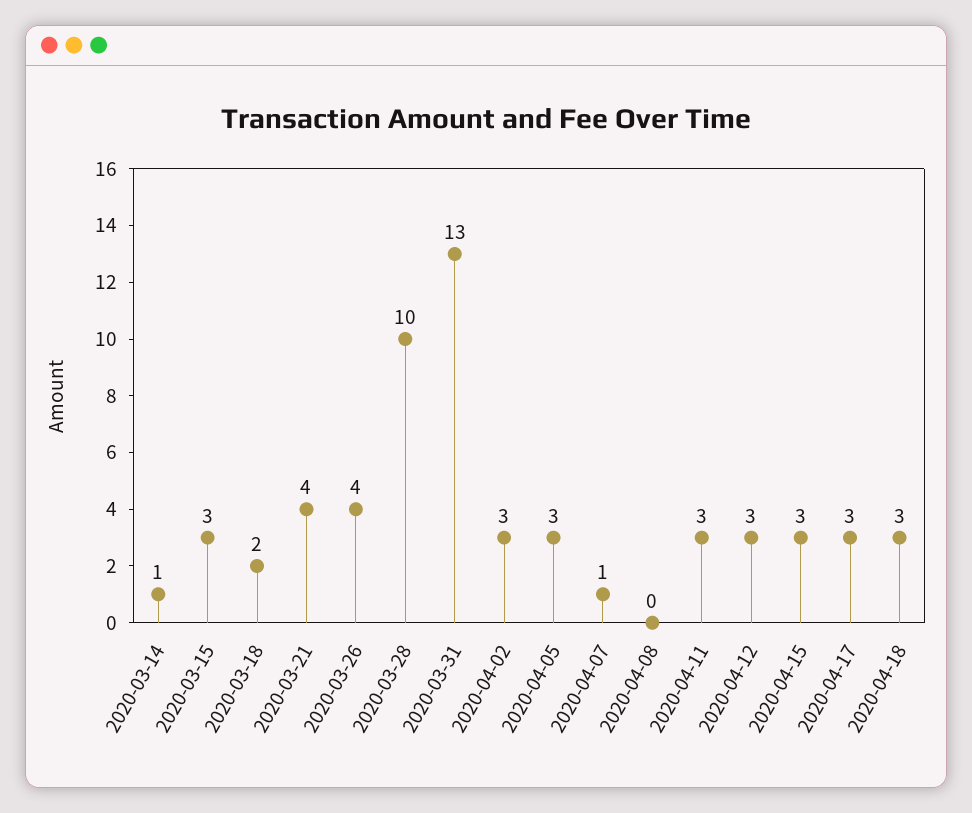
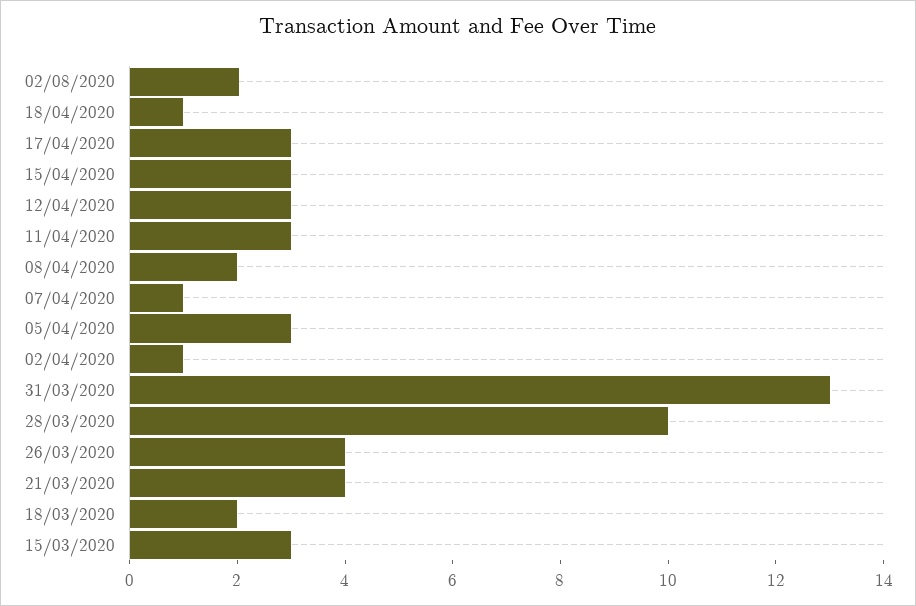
2020-03-14: 1 -> none
2020-04-02: 3 -> 1
2020-04-08: 0 -> 2
2020-04-18: 3 -> 1
02/08/2020: none -> 2

